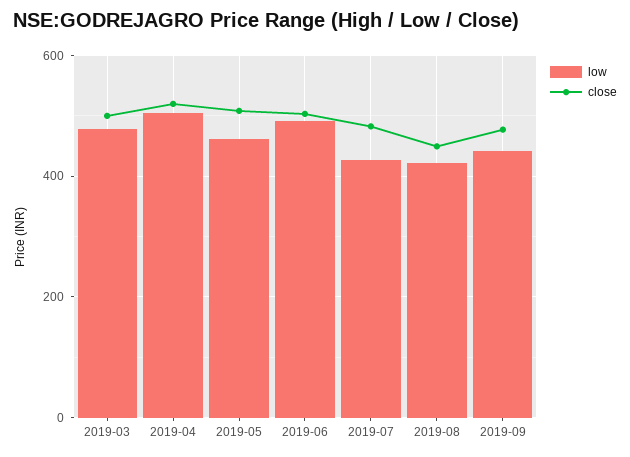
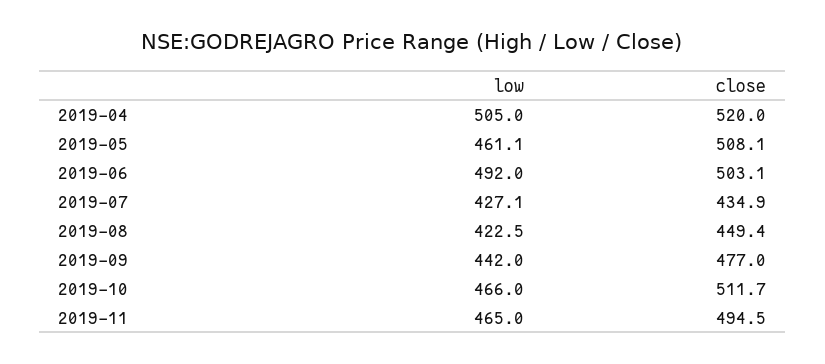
low, 2019-03: 480 -> none
close, 2019-03: 500 -> none
close, 2019-07: 480 -> 434.9
low, 2019-10: none -> 466
close, 2019-10: none -> 511.7
low, 2019-11: none -> 465
close, 2019-11: none -> 494.5

